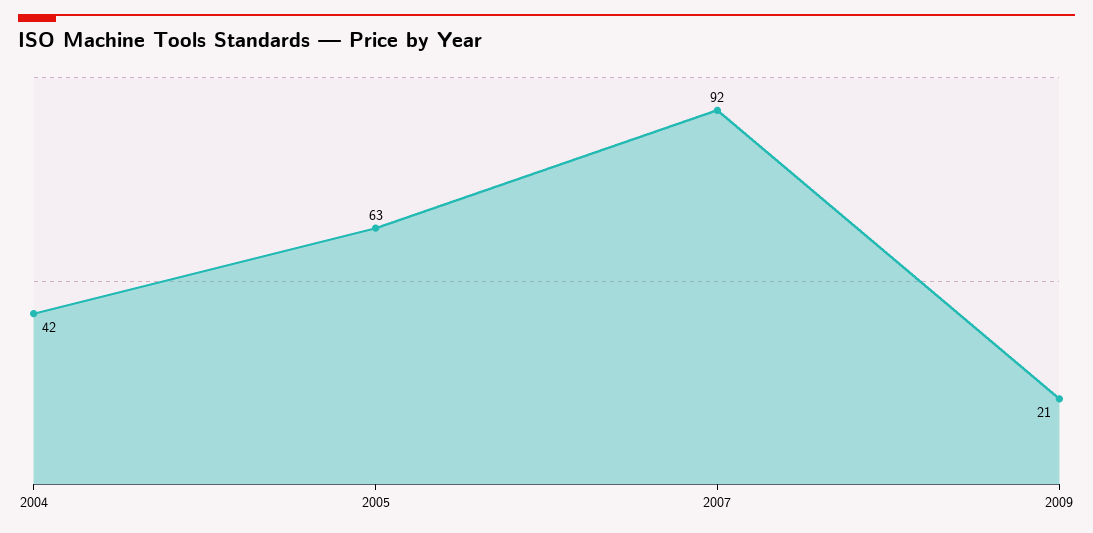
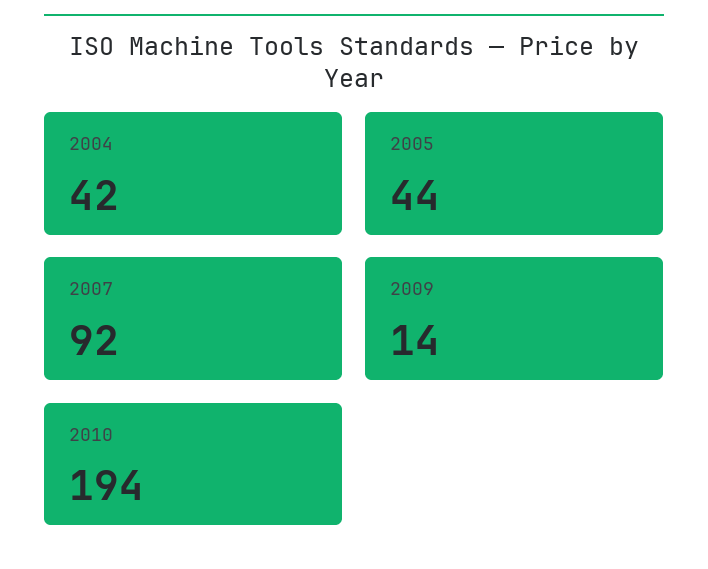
2005: 63 -> 44
2009: 21 -> 14
2010: none -> 194

